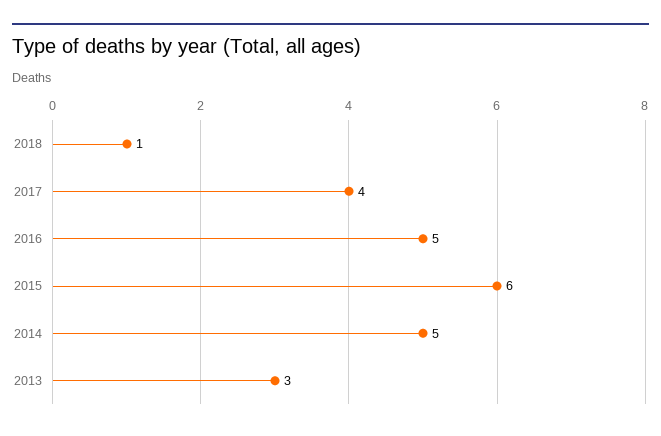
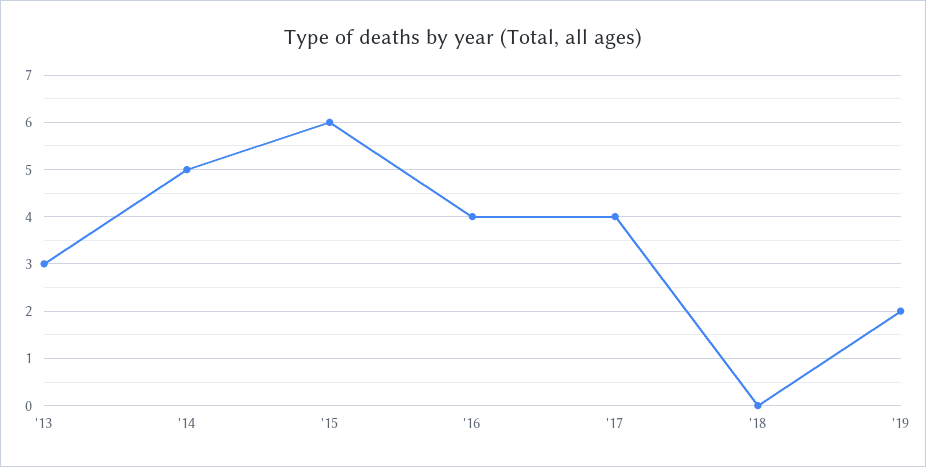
2018: 1 -> 0
2016: 5 -> 4
'19: none -> 2

